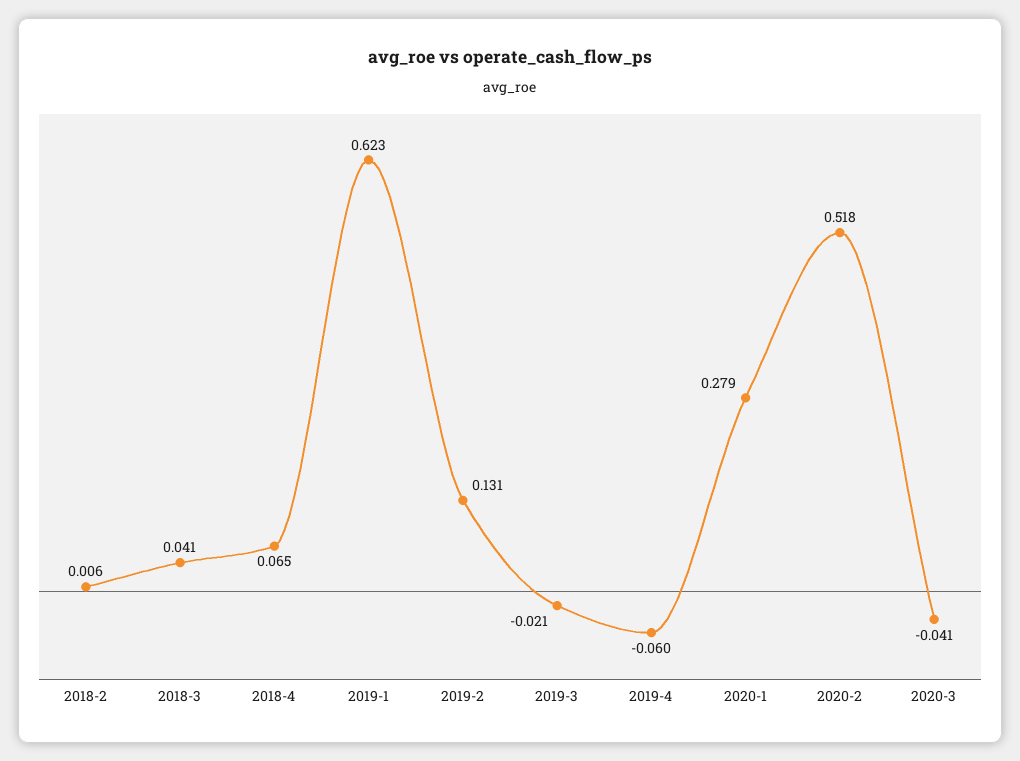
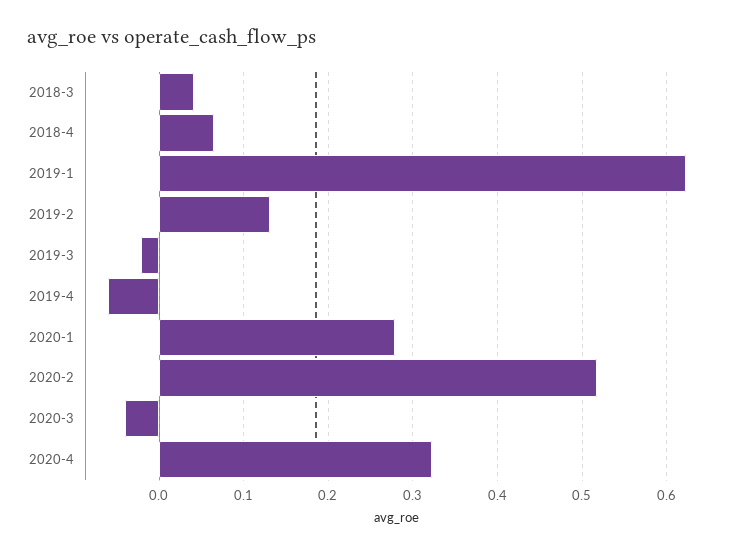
2018-2: 0.006 -> none
2020-4: none -> 0.32

